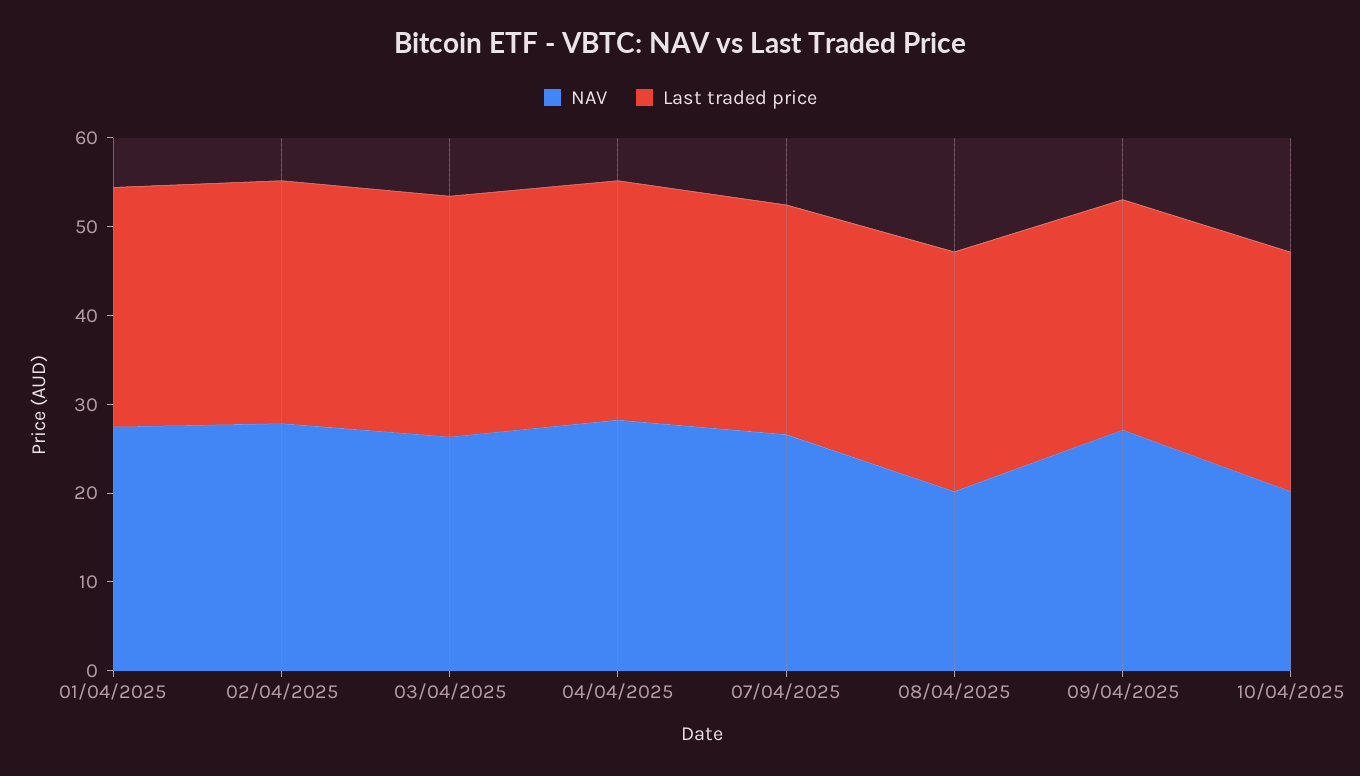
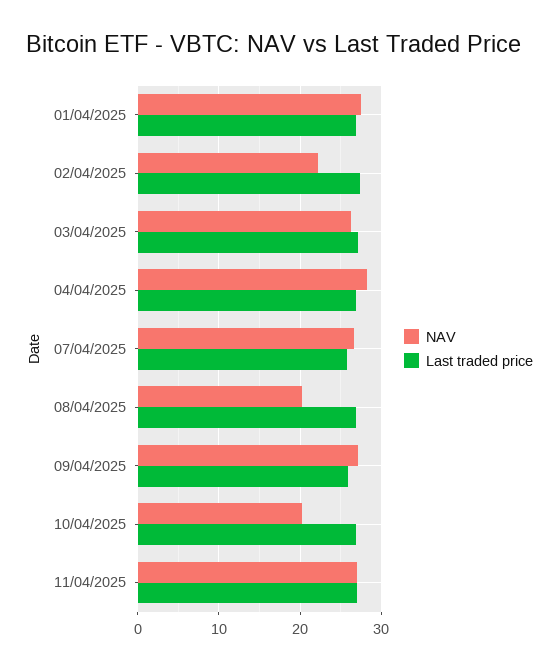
NAV, 02/04/2025: 28 -> 22
NAV, 11/04/2025: none -> 27
Last traded price, 11/04/2025: none -> 27

